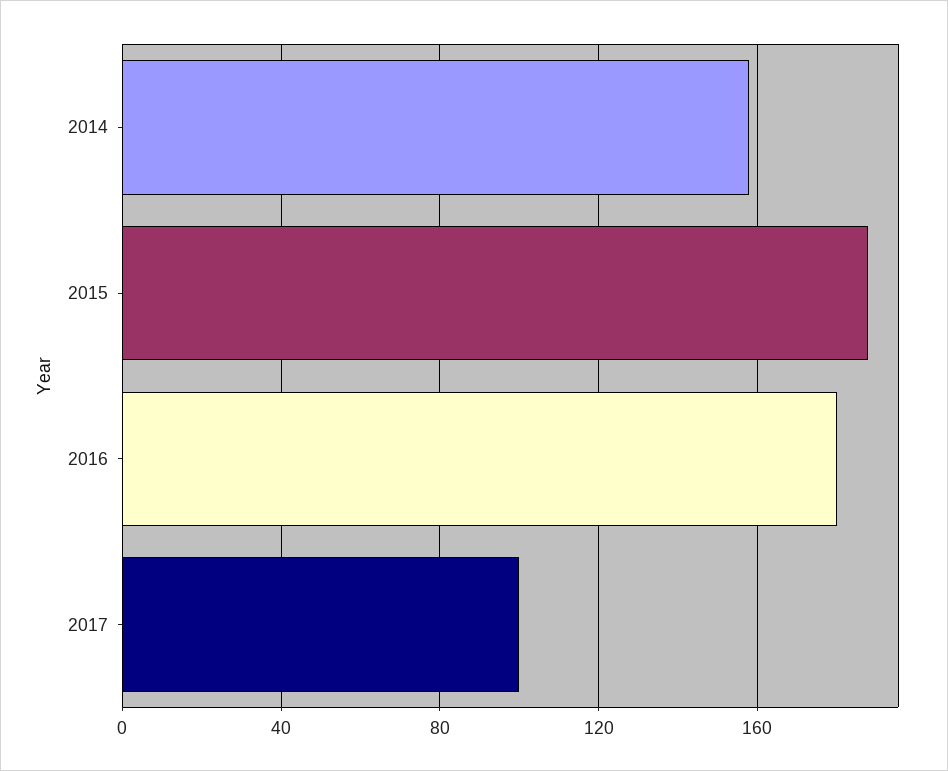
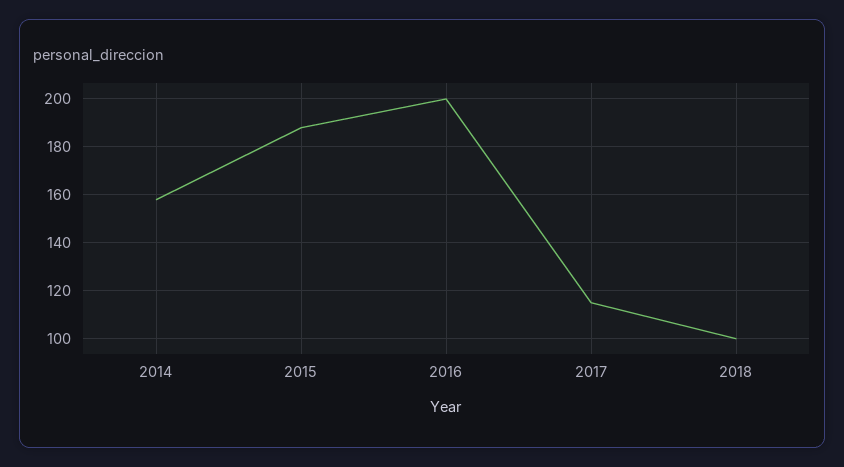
2016: 180 -> 200
2017: 100 -> 115
2018: none -> 100

